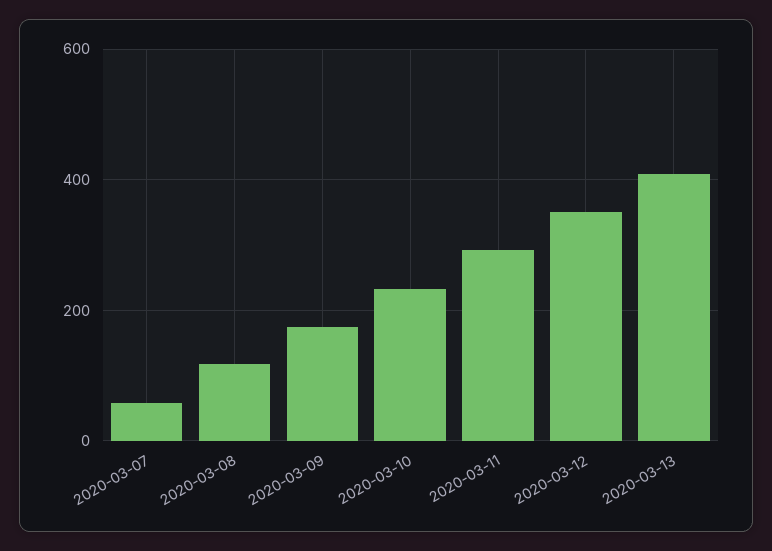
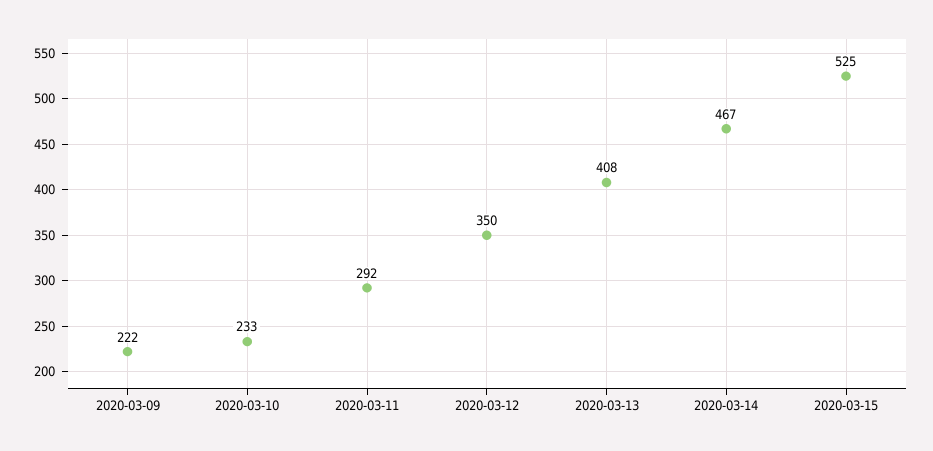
2020-03-07: 60 -> none
2020-03-08: 120 -> none
2020-03-09: 180 -> 222
2020-03-14: none -> 467
2020-03-15: none -> 525

